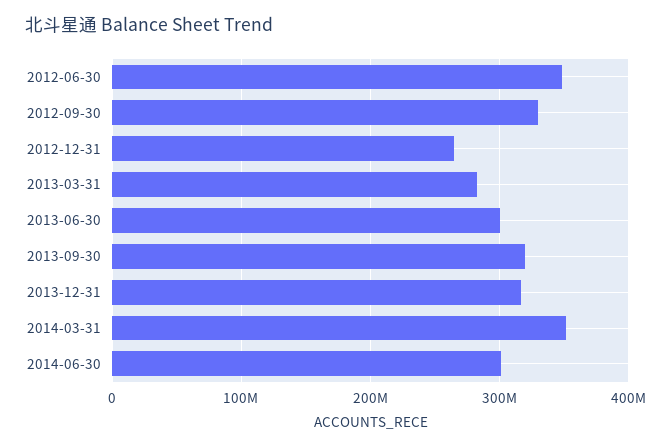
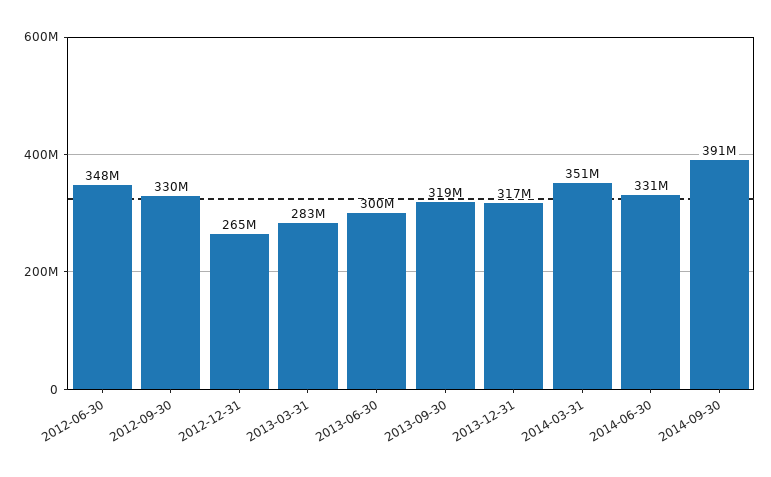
2014-06-30: 300000000 -> 331000000
2014-09-30: none -> 391000000

